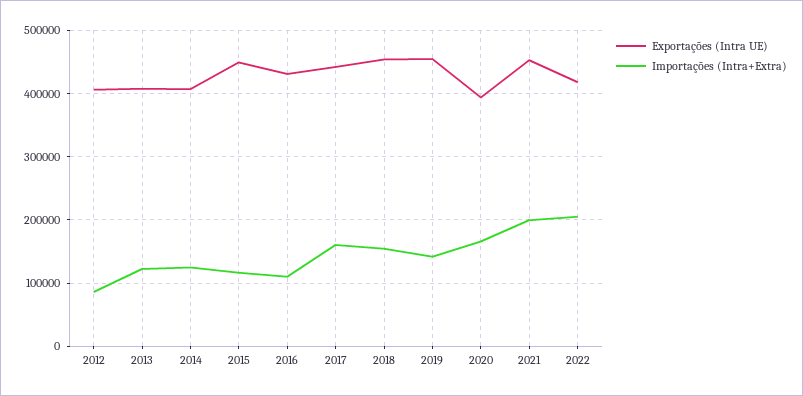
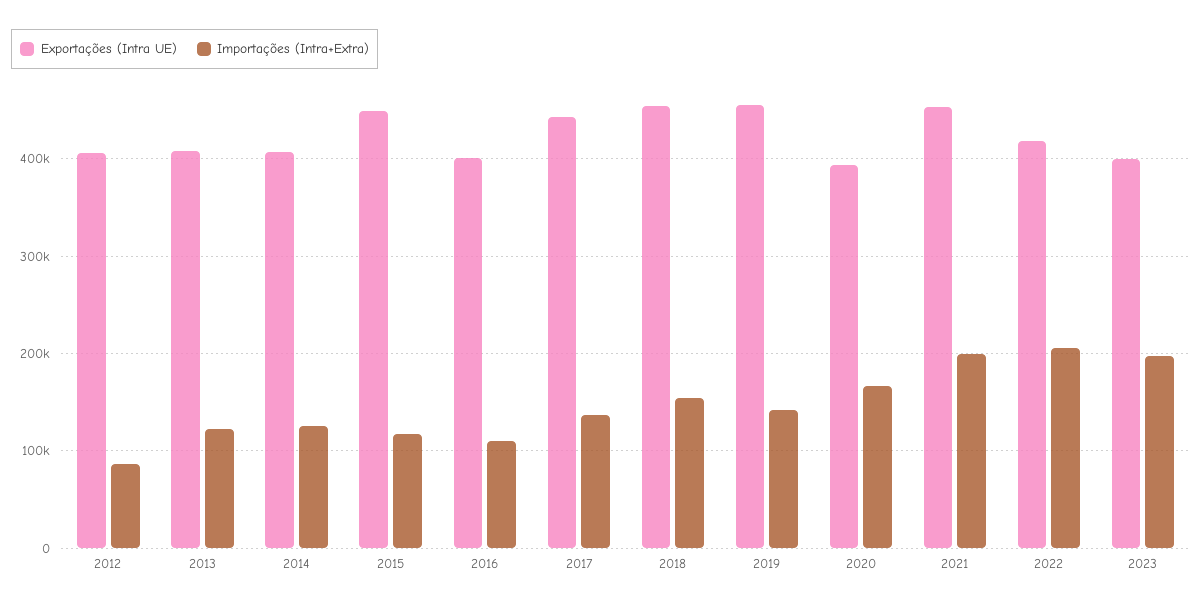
Exportações (Intra UE), 2016: 430000 -> 400000
Importações (Intra+Extra), 2017: 160000 -> 140000
Exportações (Intra UE), 2023: none -> 400000
Importações (Intra+Extra), 2023: none -> 200000

